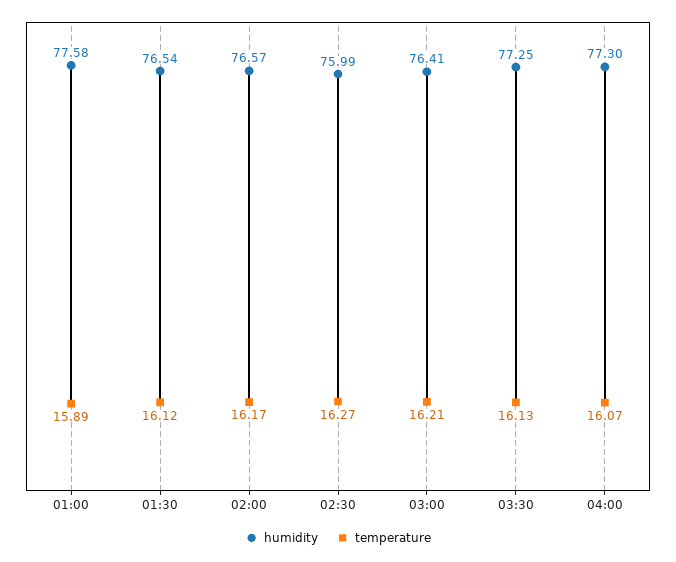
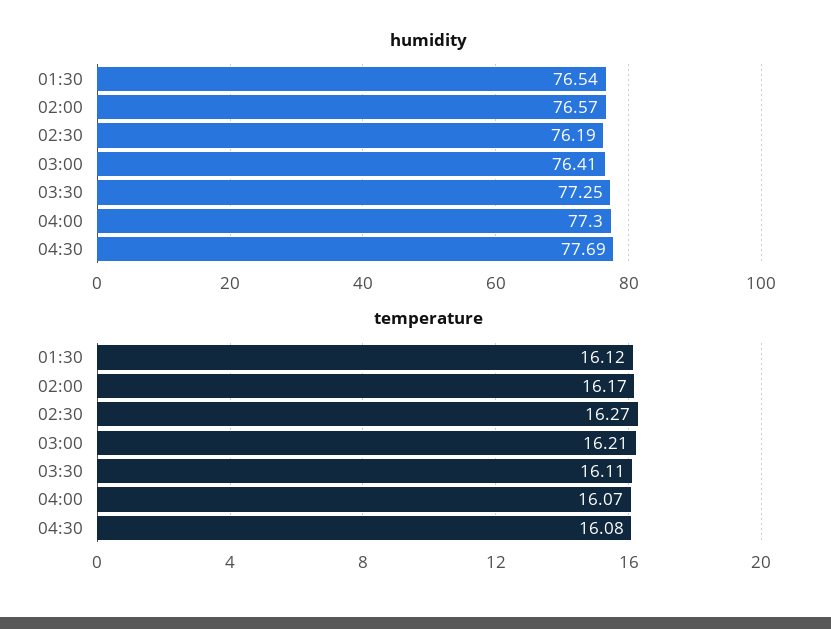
humidity, 01:00: 77.58 -> none
temperature, 01:00: 15.89 -> none
humidity, 02:30: 75.99 -> 76.19
temperature, 03:30: 16.13 -> 16.11
humidity, 04:30: none -> 77.69
temperature, 04:30: none -> 16.08

